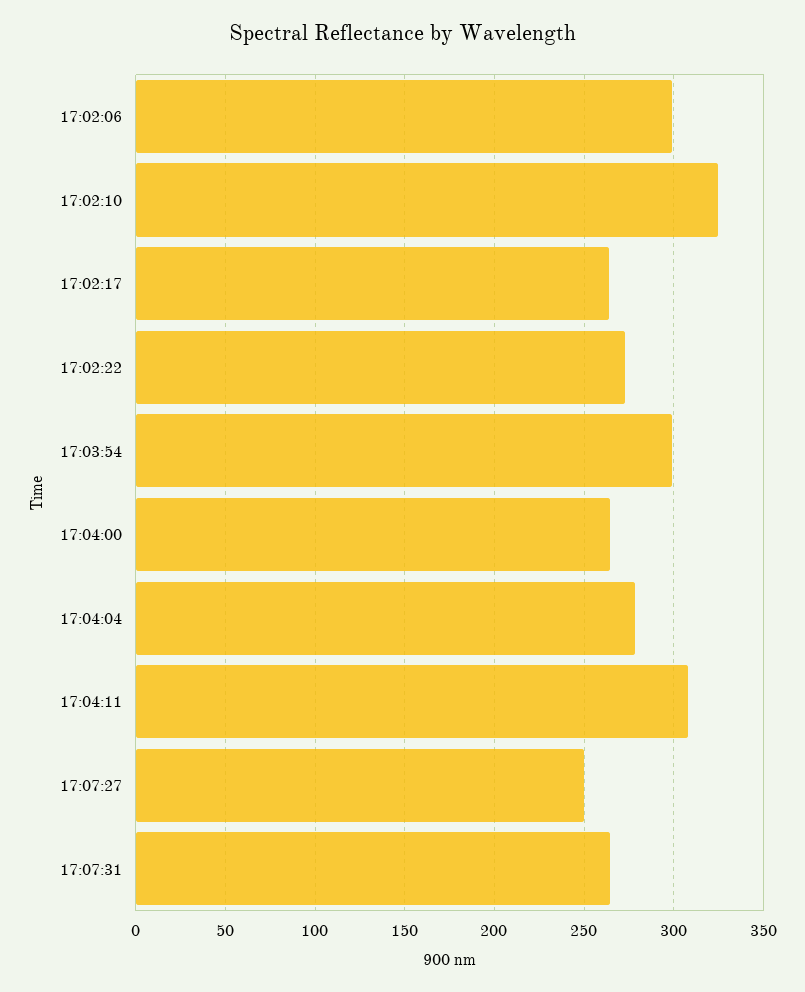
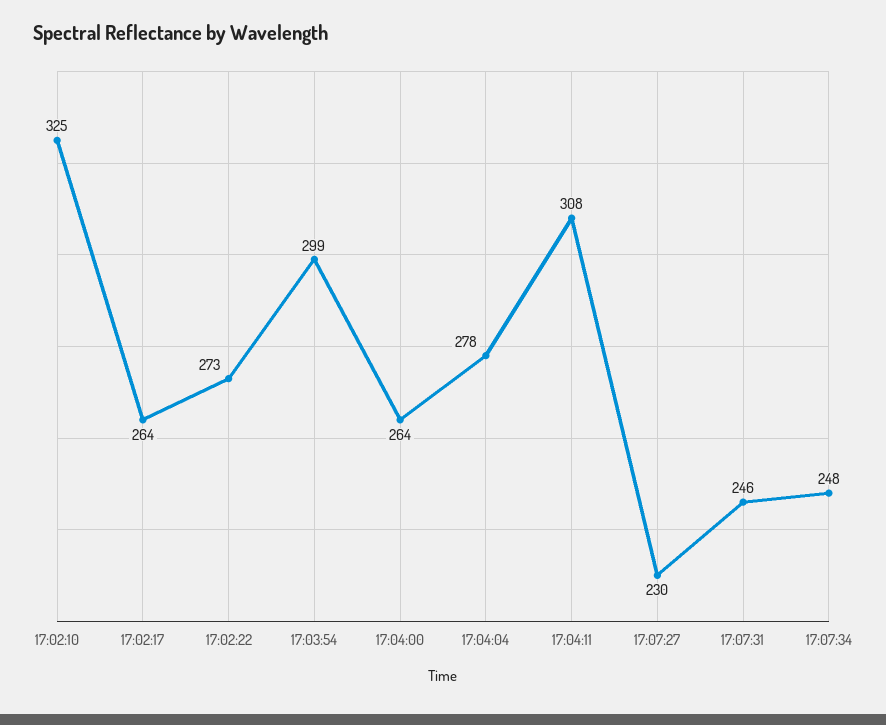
17:02:06: 300 -> none
17:07:27: 250 -> 230
17:07:31: 265 -> 246
17:07:34: none -> 248

